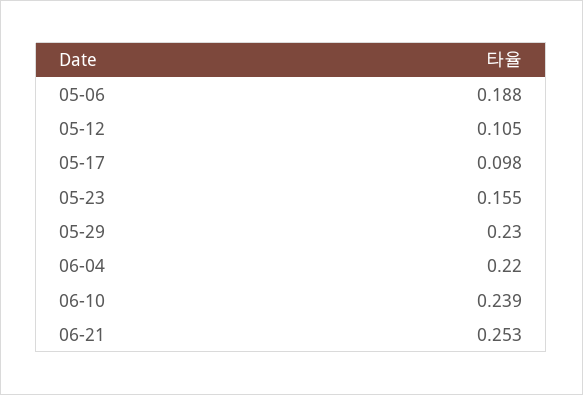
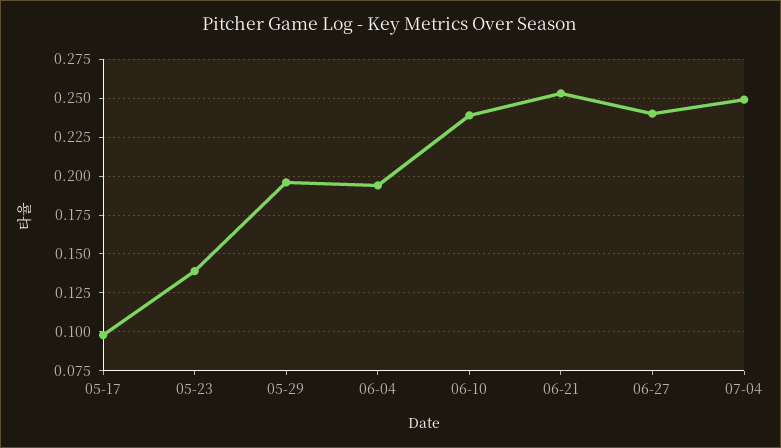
05-06: 0.188 -> none
05-12: 0.105 -> none
05-23: 0.155 -> 0.14
05-29: 0.23 -> 0.195
06-04: 0.22 -> 0.195
06-27: none -> 0.24
07-04: none -> 0.25

